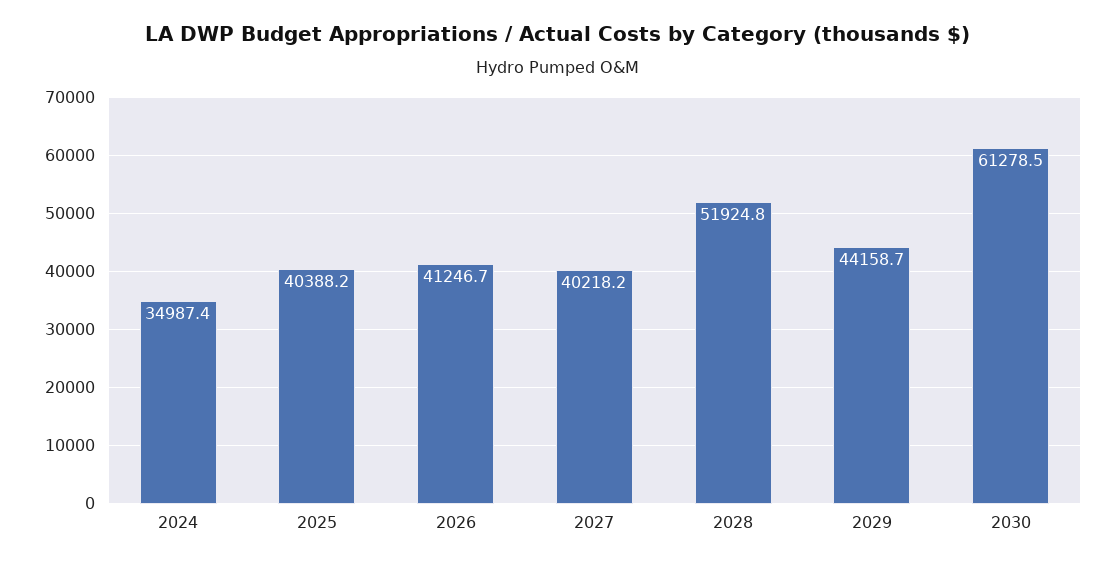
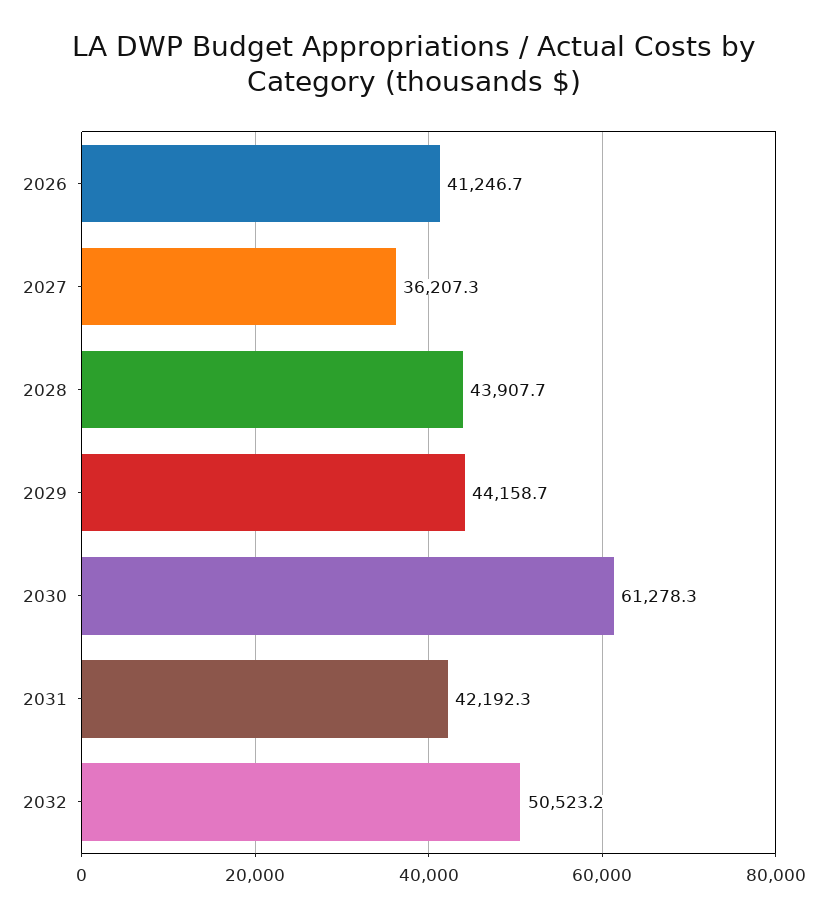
2024: 34987.4 -> none
2025: 40388.2 -> none
2027: 40218.2 -> 36207.3
2028: 51924.8 -> 43907.7
2030: 61278.5 -> 61278.3
2031: none -> 42192.3
2032: none -> 50523.2

